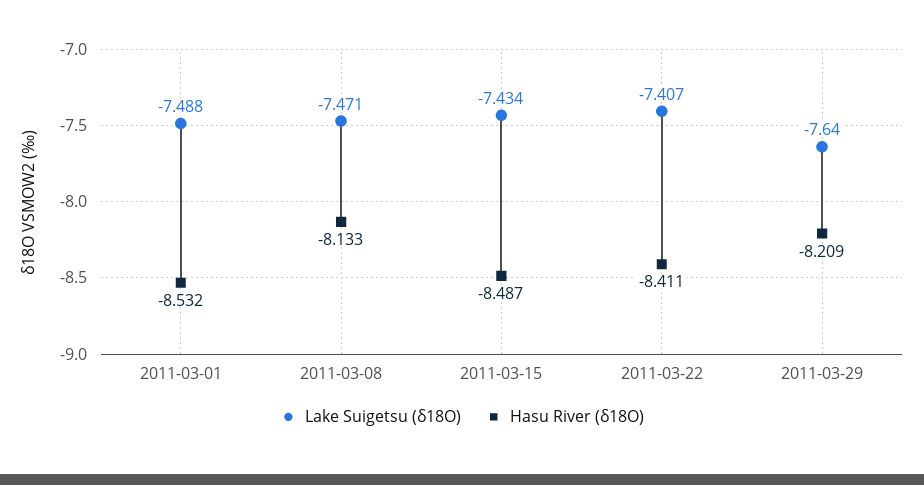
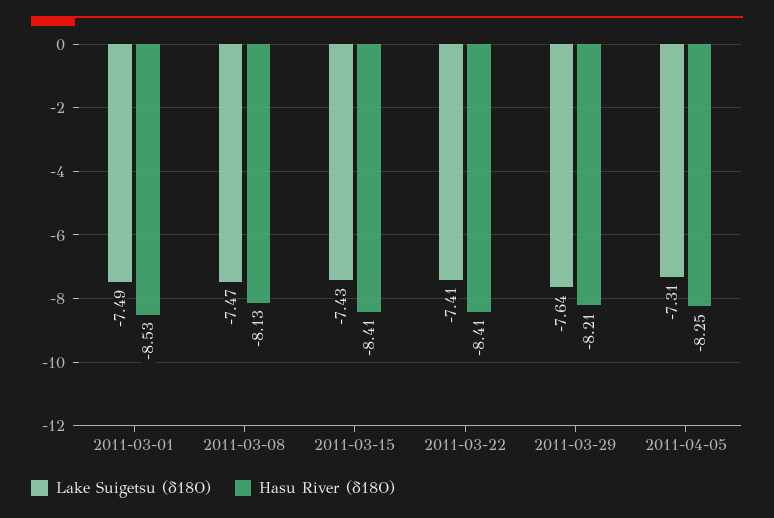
Hasu River (δ18O), 2011-03-15: -8.487 -> -8.41
Lake Suigetsu (δ18O), 2011-04-05: none -> -7.31
Hasu River (δ18O), 2011-04-05: none -> -8.25

